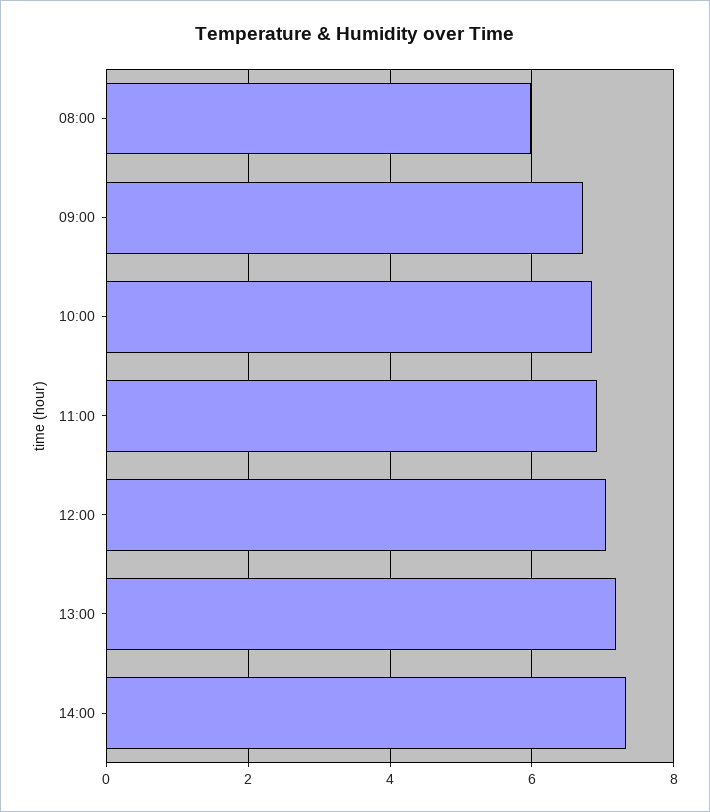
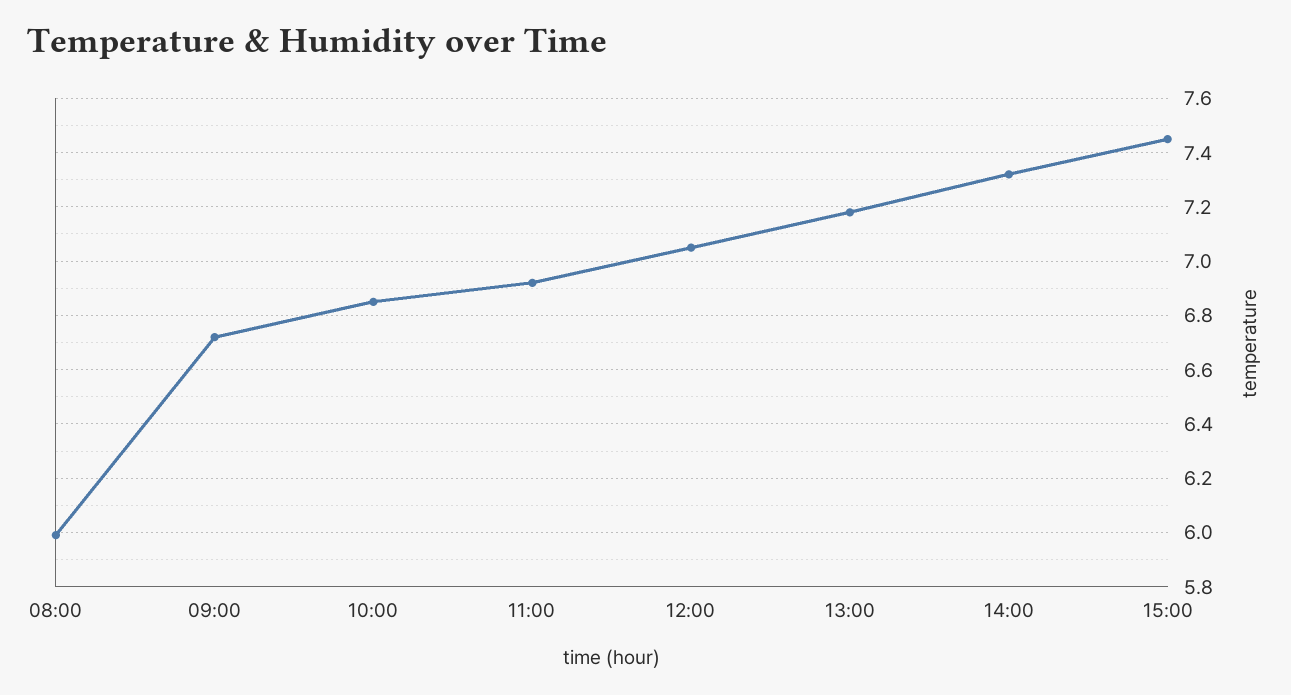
15:00: none -> 7.45

